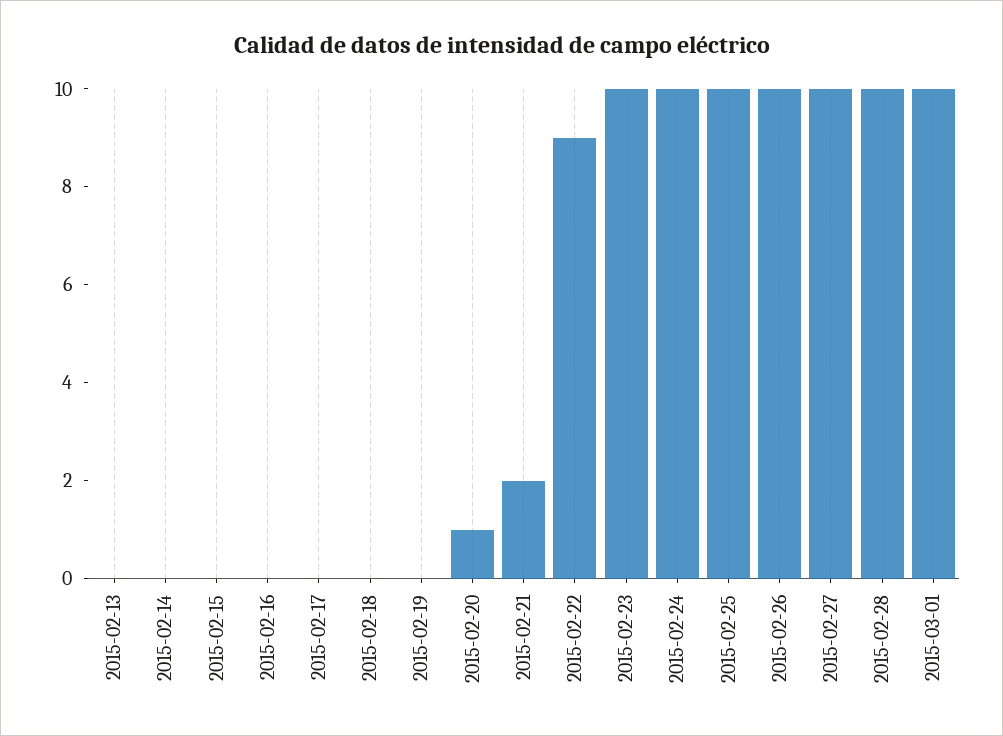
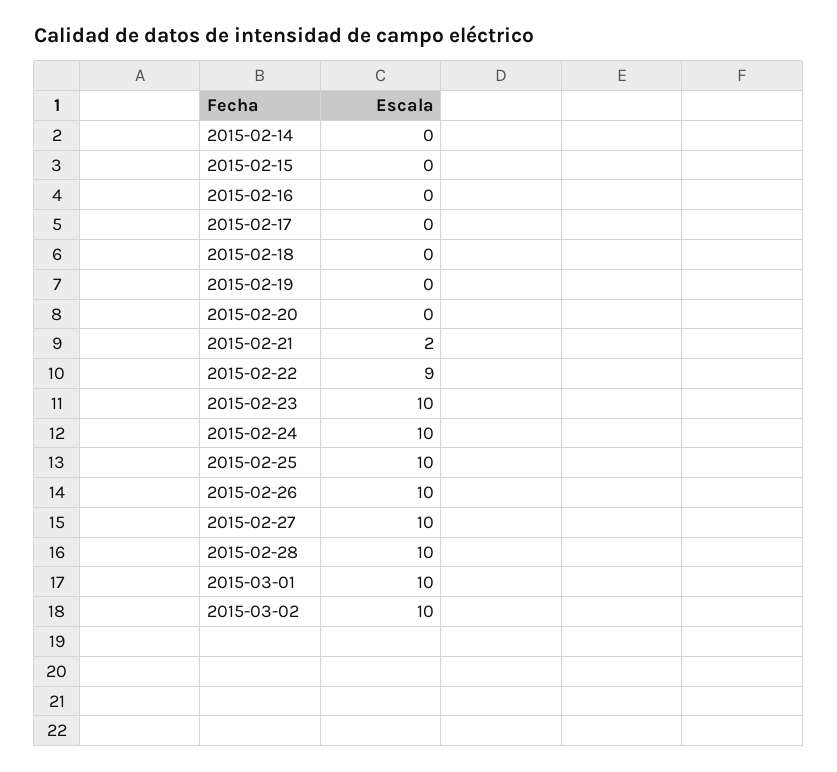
2015-02-13: 0 -> none
2015-02-20: 1 -> 0
2015-03-02: none -> 10

